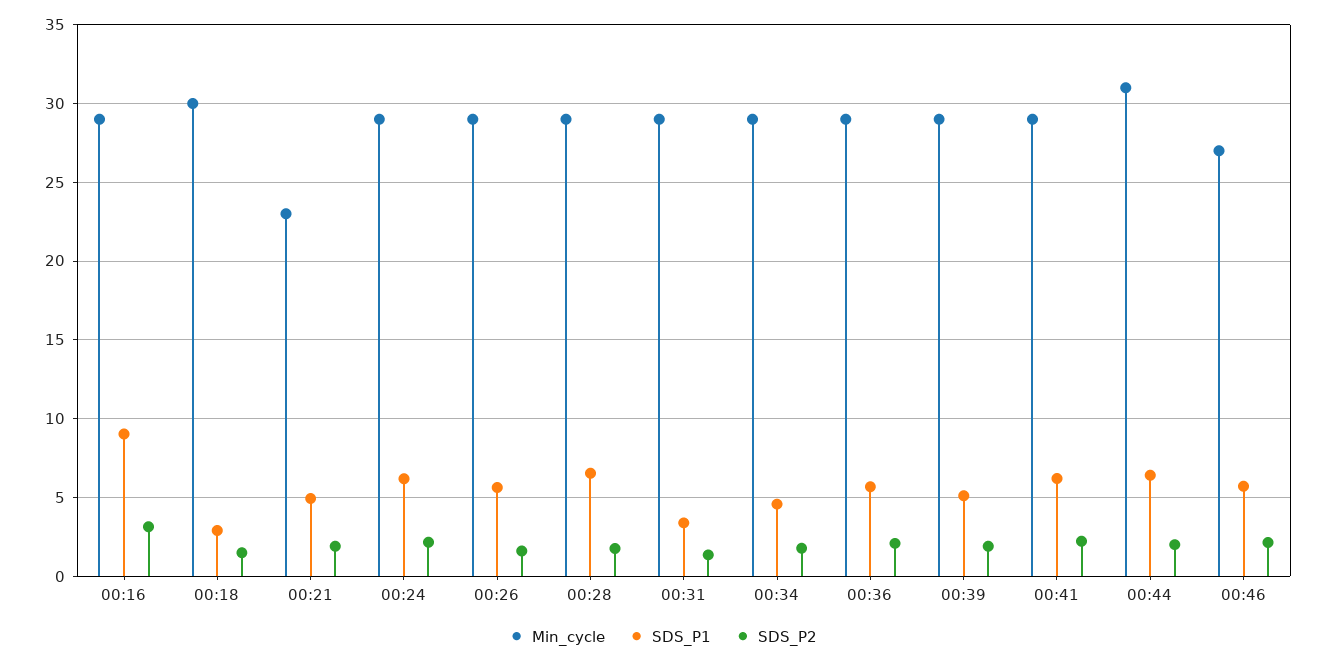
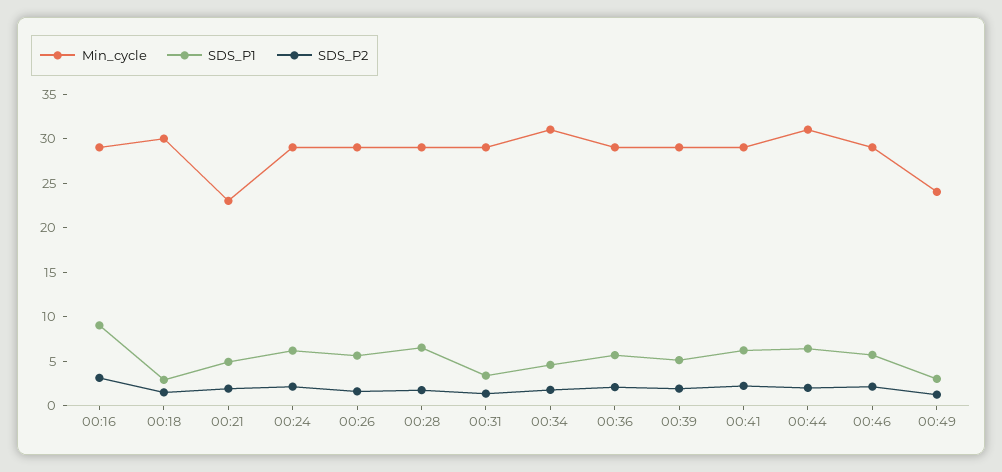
Min_cycle, 00:34: 29 -> 31
Min_cycle, 00:46: 27 -> 29
Min_cycle, 00:49: none -> 24
SDS_P1, 00:49: none -> 3
SDS_P2, 00:49: none -> 1

